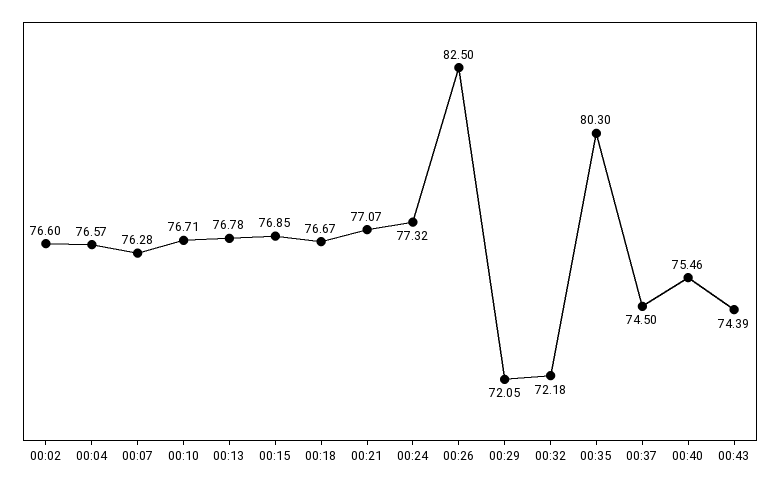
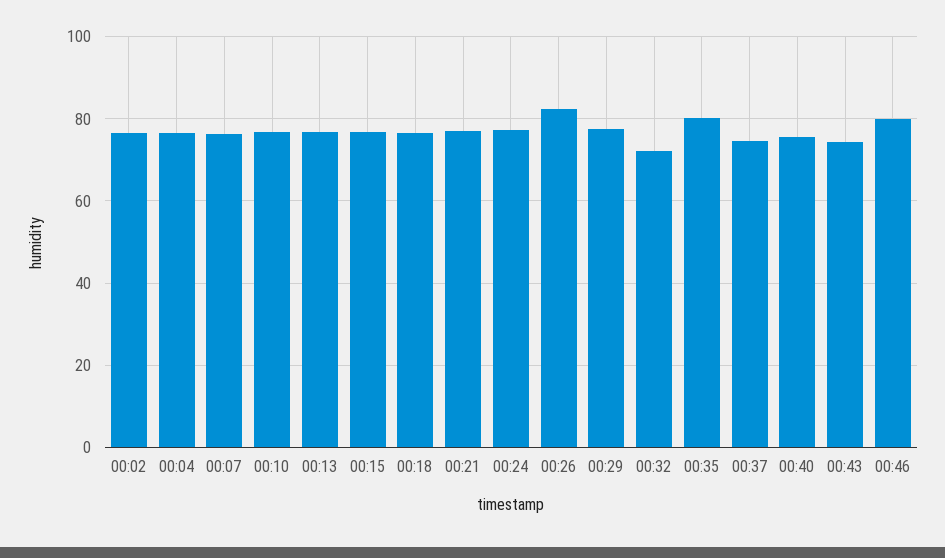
00:29: 72.05 -> 78
00:46: none -> 80

